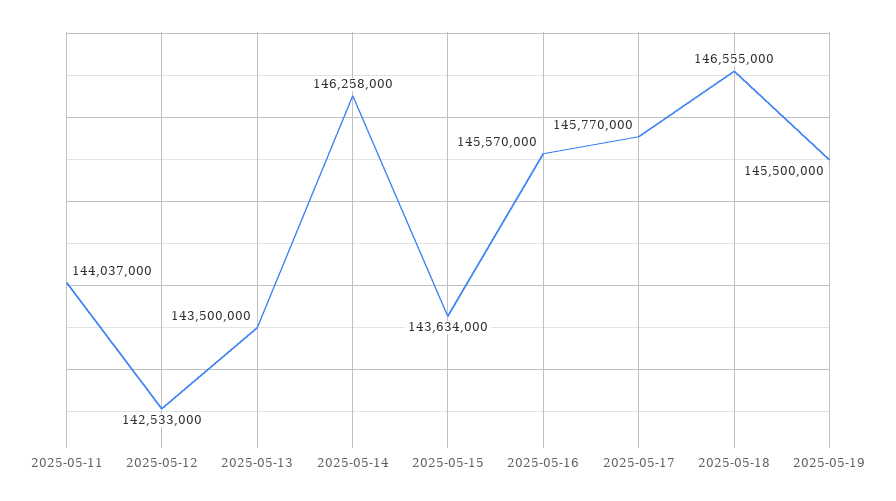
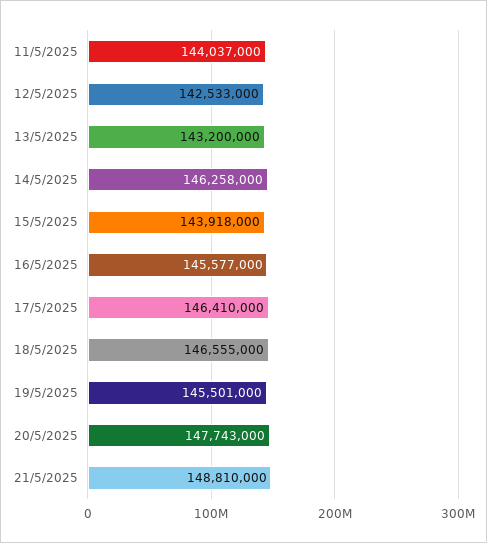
2025-05-13: 143500000 -> 143200000
2025-05-15: 143634000 -> 143918000
2025-05-16: 145570000 -> 145577000
2025-05-17: 145770000 -> 146410000
2025-05-19: 145500000 -> 145501000
20/5/2025: none -> 147743000
21/5/2025: none -> 148810000

